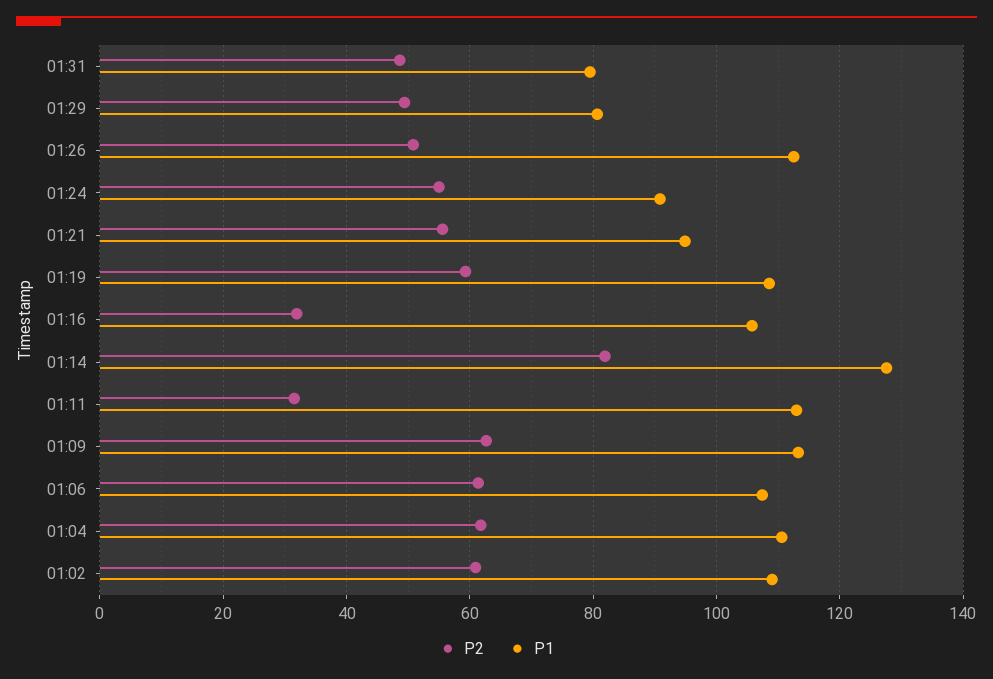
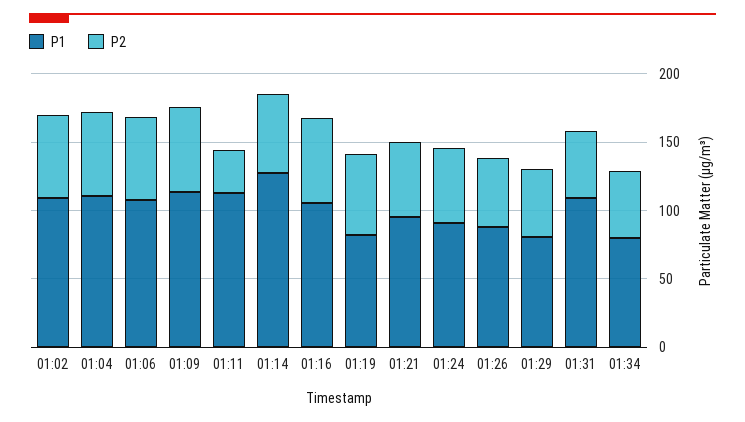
P1, 01:31: 80 -> 110
P1, 01:26: 112 -> 90
P1, 01:19: 108 -> 80
P2, 01:16: 32 -> 60
P2, 01:14: 82 -> 60
P1, 01:34: none -> 80
P2, 01:34: none -> 50

